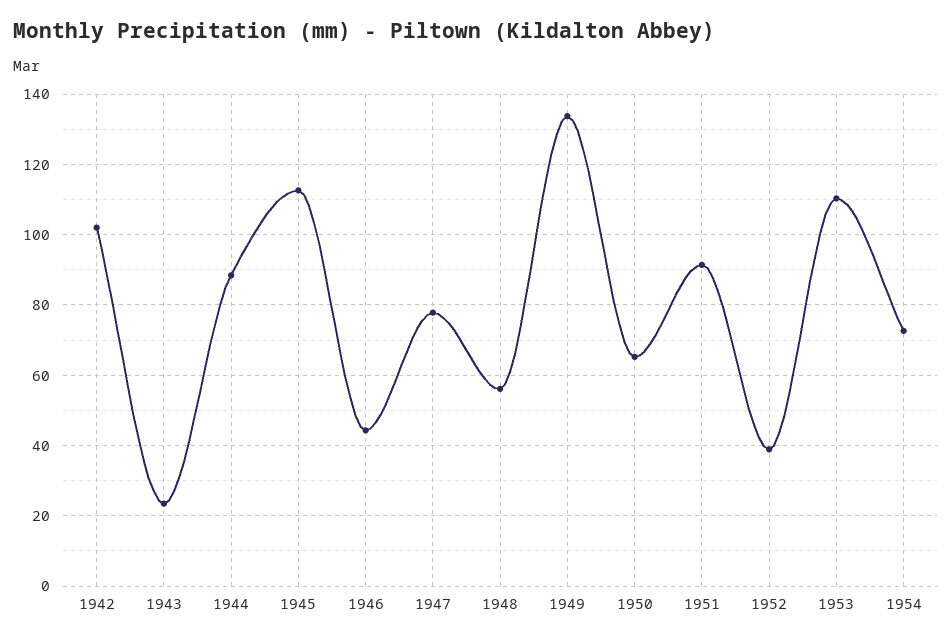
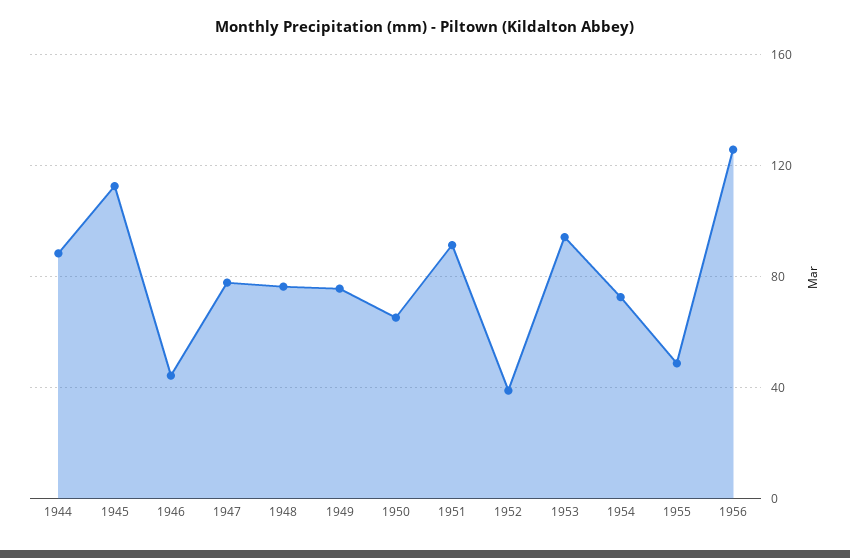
1942: 102 -> none
1943: 24 -> none
1948: 56 -> 75
1949: 134 -> 75
1953: 110 -> 95
1955: none -> 50
1956: none -> 125

